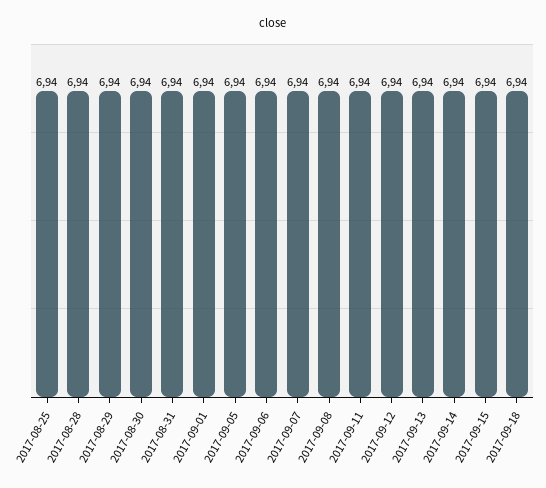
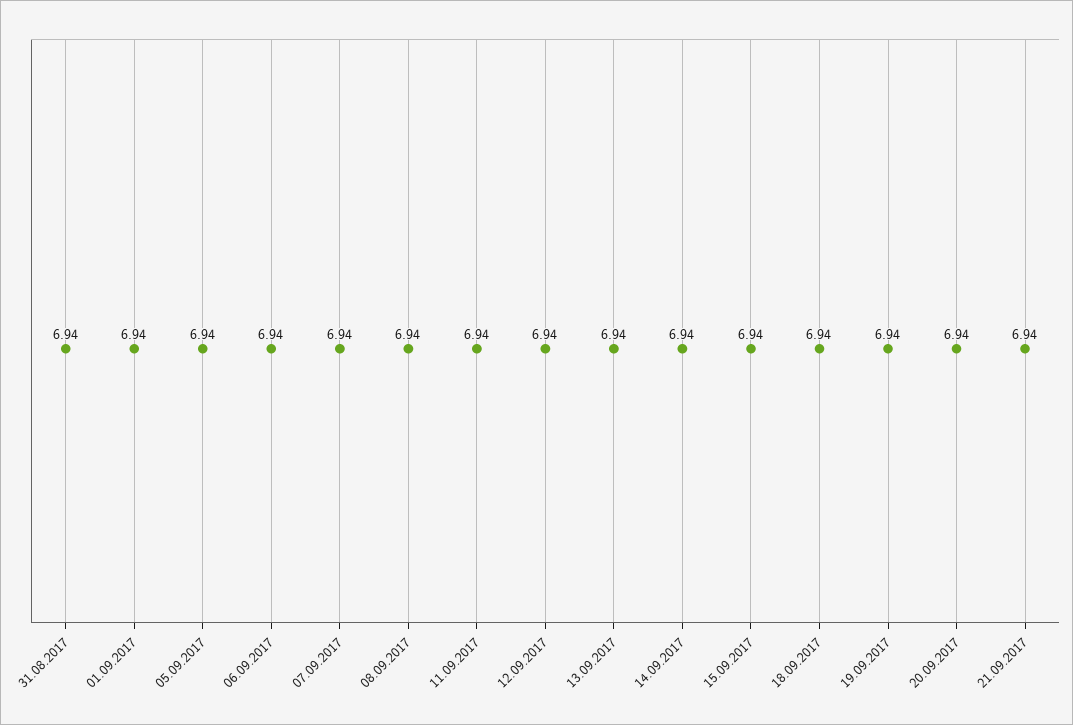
2017-08-25: 6.94 -> none
2017-08-28: 6.94 -> none
2017-08-29: 6.94 -> none
2017-08-30: 6.94 -> none
19.09.2017: none -> 6.94
20.09.2017: none -> 6.94
21.09.2017: none -> 6.94

